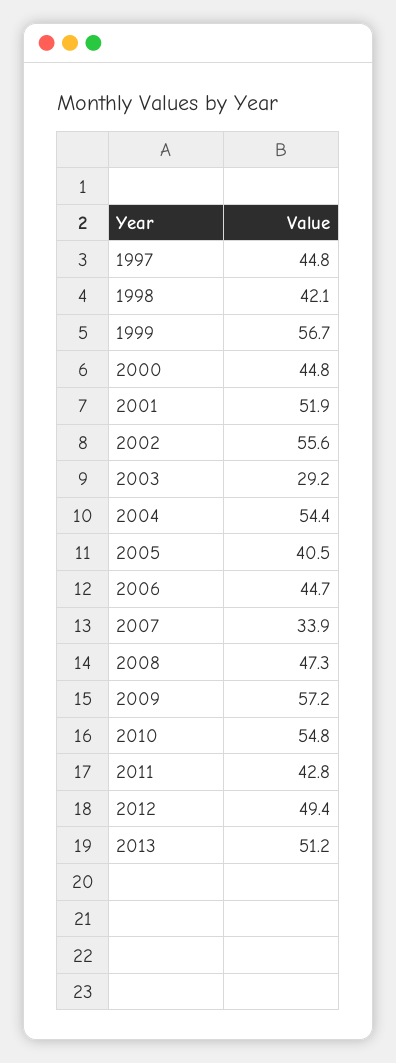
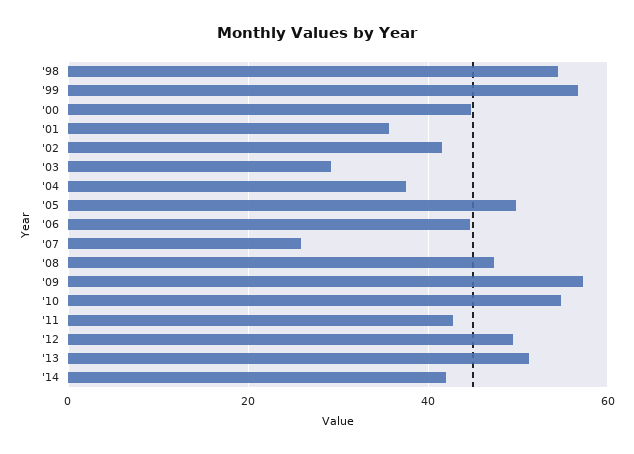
1997: 44.8 -> none
1998: 42.1 -> 54
2001: 51.9 -> 36
2002: 55.6 -> 42
2004: 54.4 -> 38
2005: 40.5 -> 50
2007: 33.9 -> 26
'14: none -> 42

